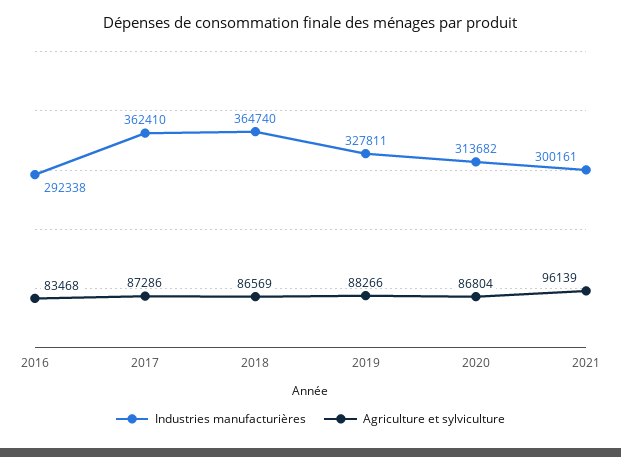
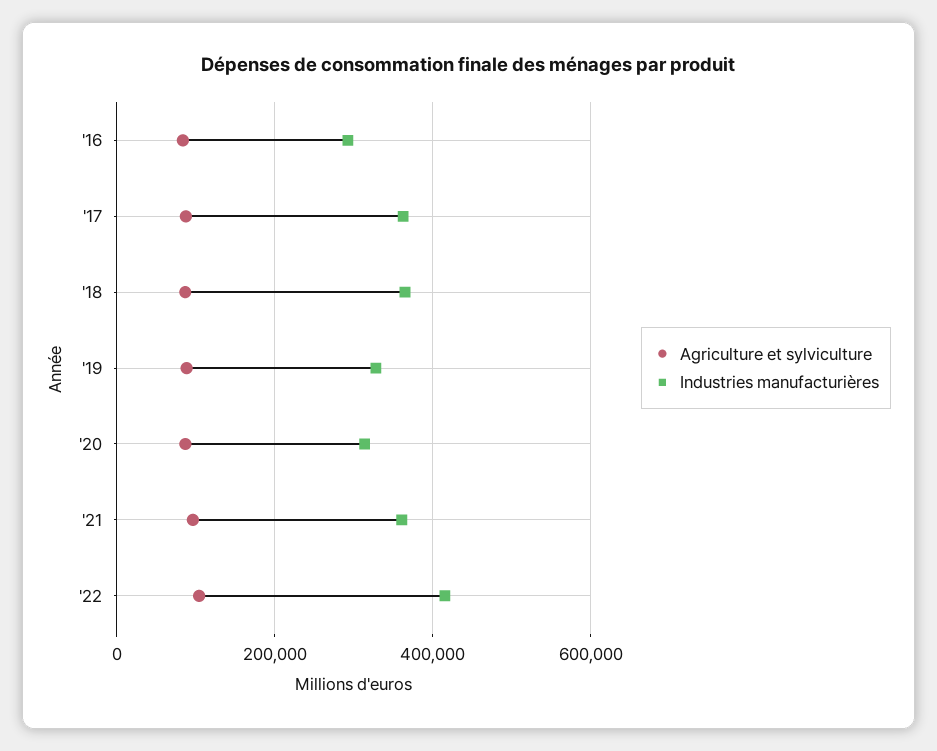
Industries manufacturières, 2021: 300161 -> 360000
Agriculture et sylviculture, '22: none -> 100000
Industries manufacturières, '22: none -> 420000

